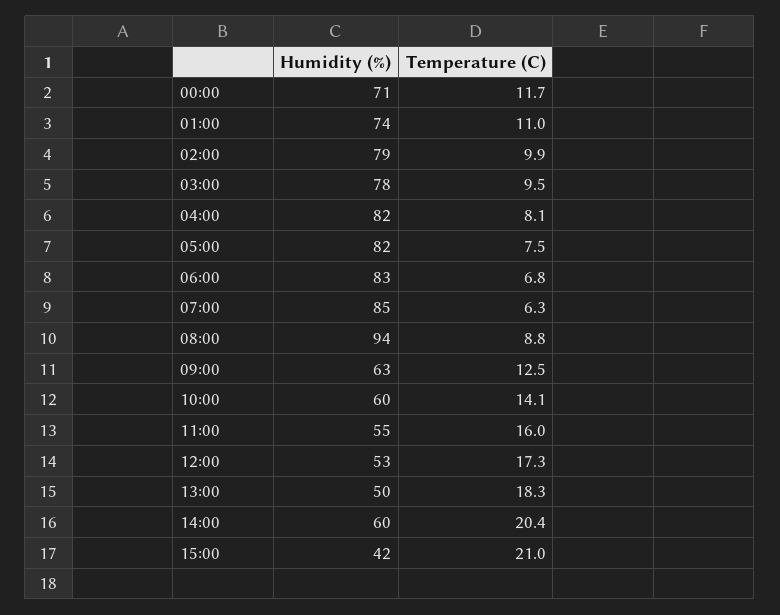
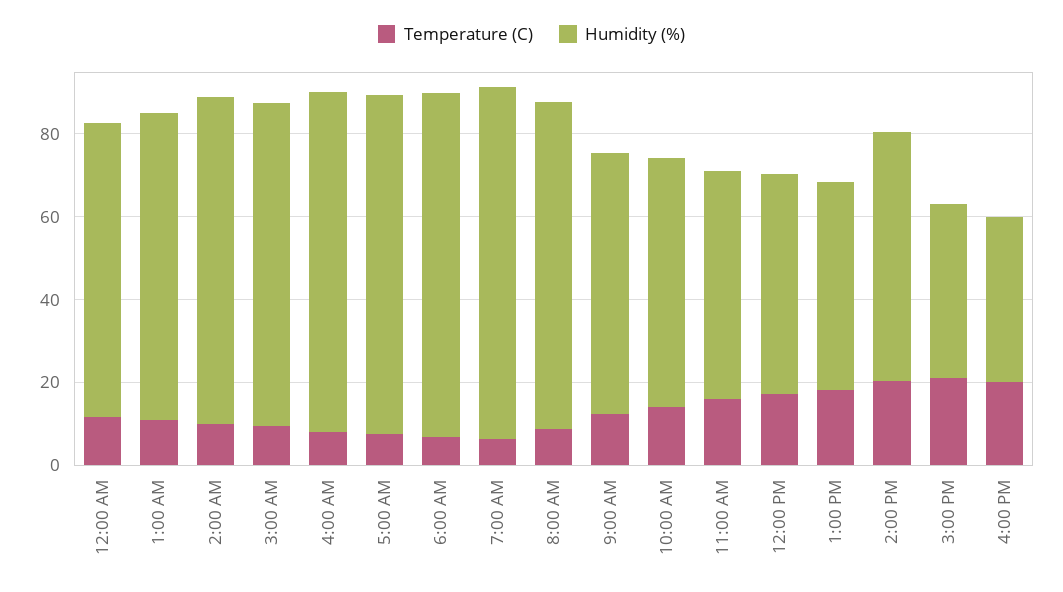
Humidity (%), 08:00: 94 -> 80
Temperature (C), 4:00 PM: none -> 20
Humidity (%), 4:00 PM: none -> 40

